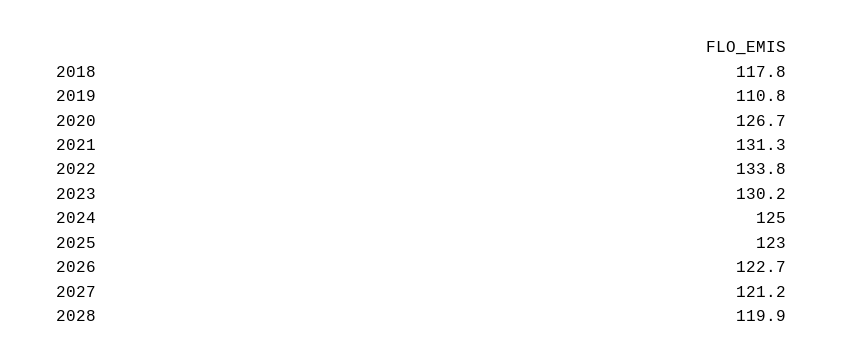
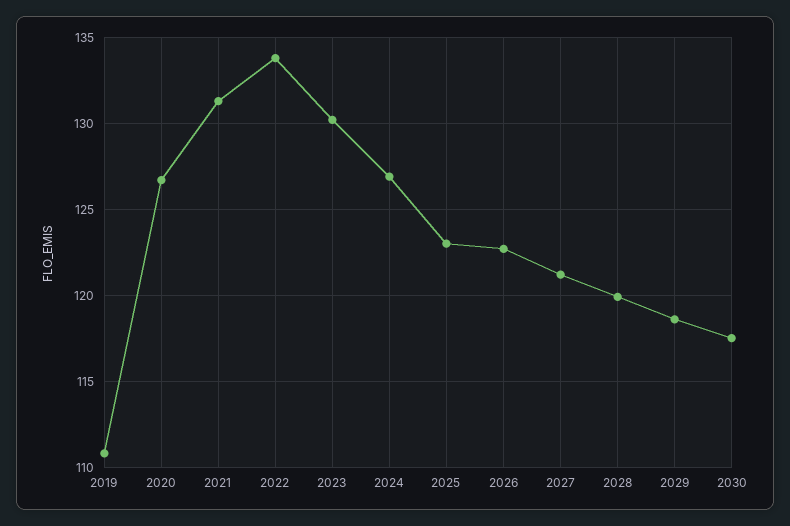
2018: 117.8 -> none
2024: 125 -> 127
2029: none -> 118.5
2030: none -> 117.5

